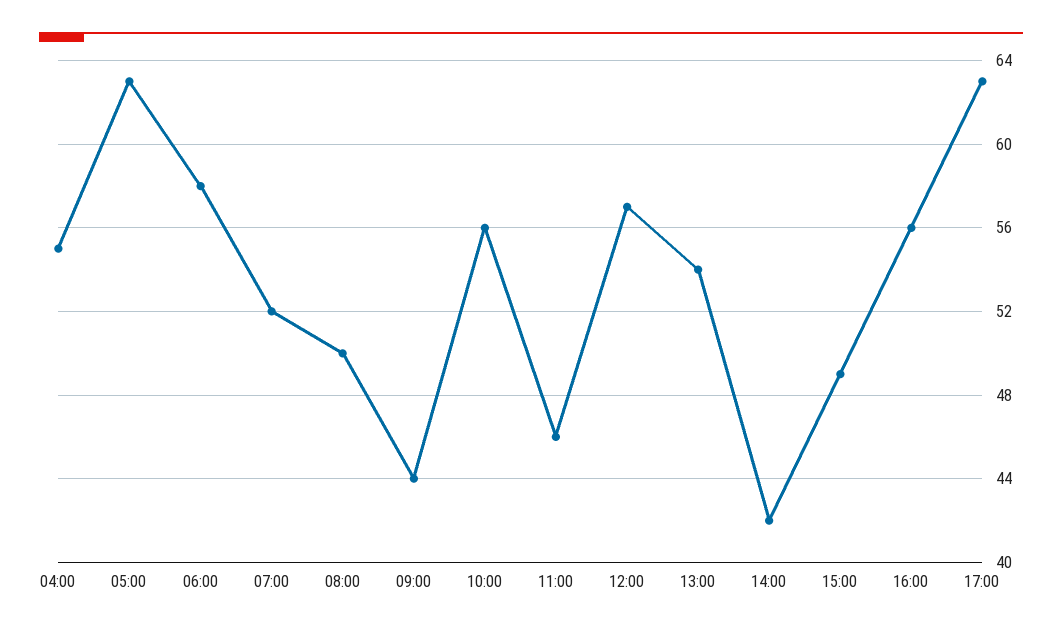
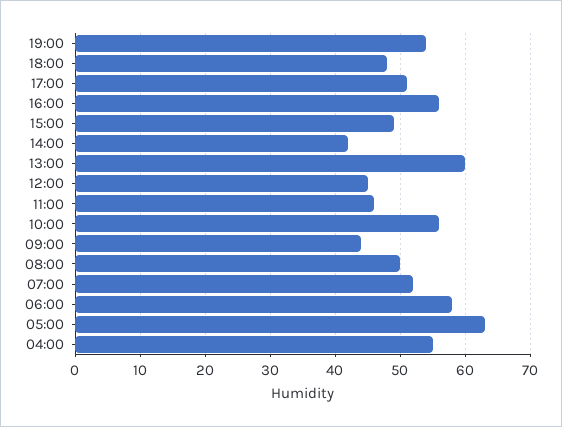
12:00: 57 -> 45
13:00: 54 -> 60
17:00: 63 -> 51
19:00: none -> 54
18:00: none -> 48

